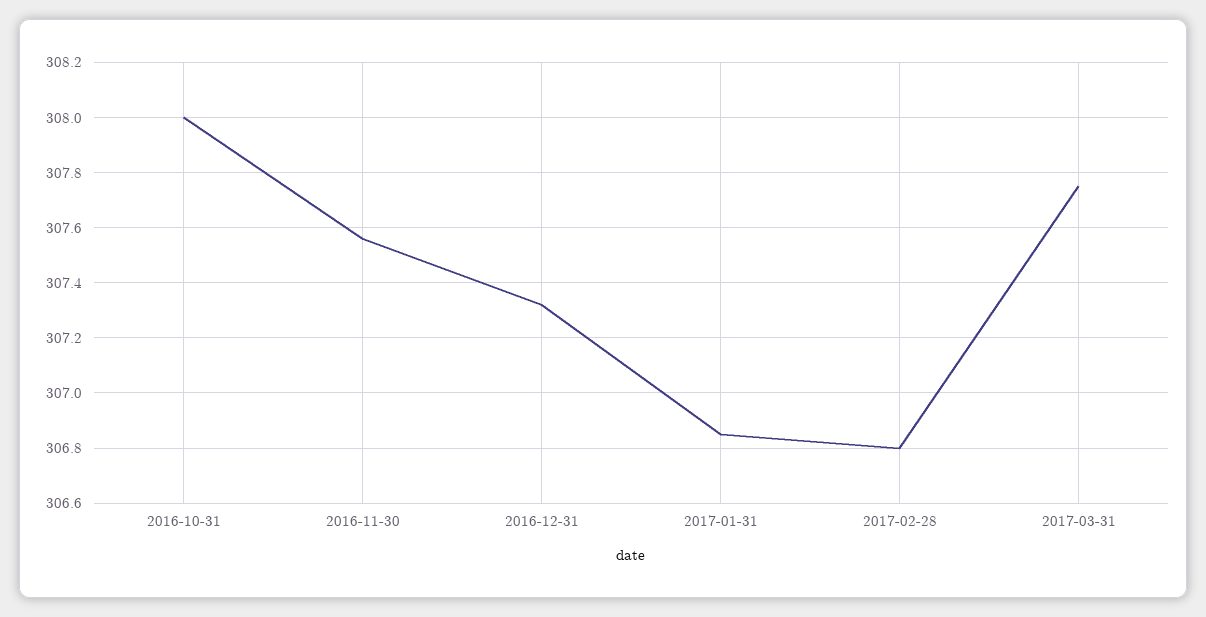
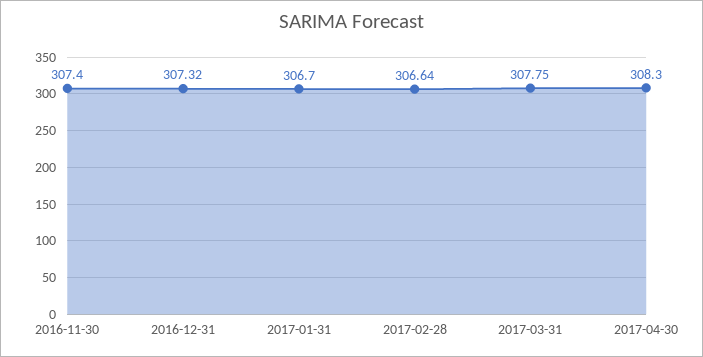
2016-10-31: 308 -> none
2016-11-30: 307.55 -> 307.4
2017-01-31: 306.85 -> 306.7
2017-02-28: 306.8 -> 306.64
2017-04-30: none -> 308.3

